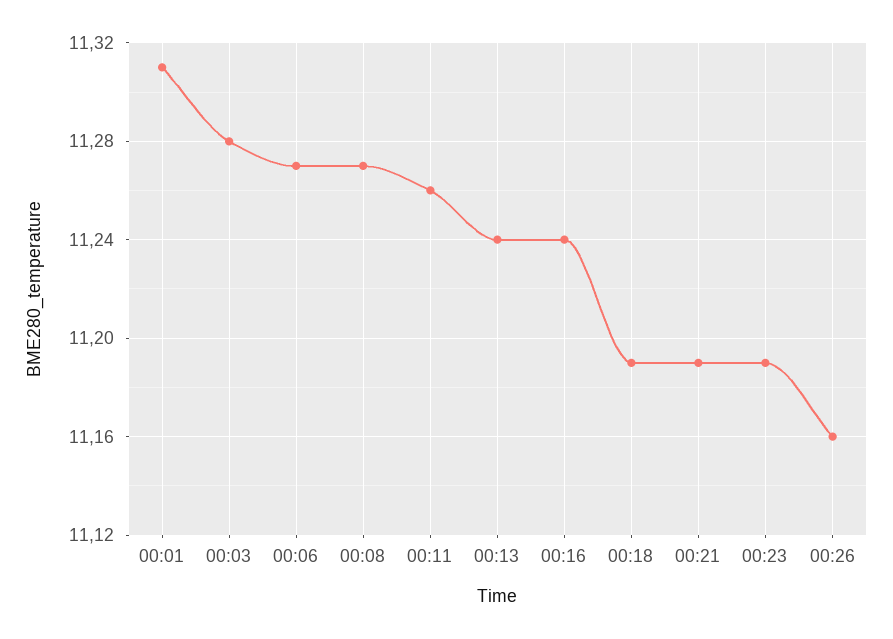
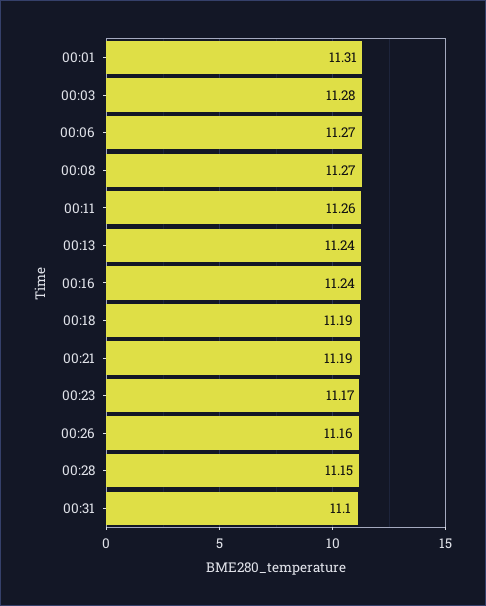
00:23: 11.19 -> 11.17
00:28: none -> 11.15
00:31: none -> 11.1

